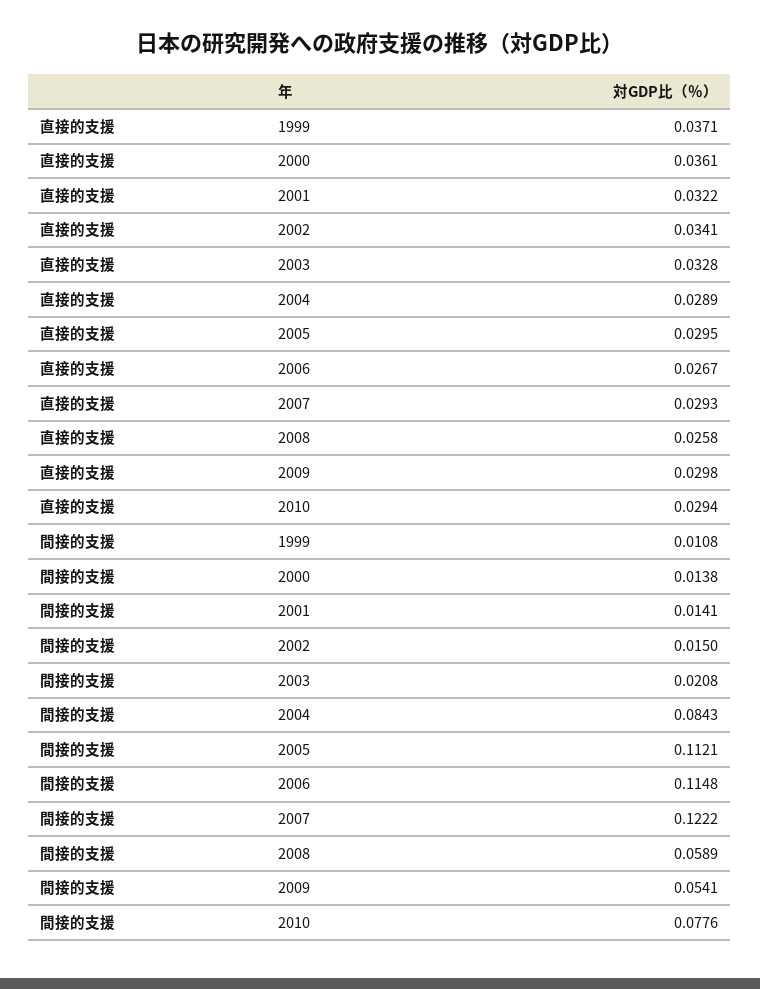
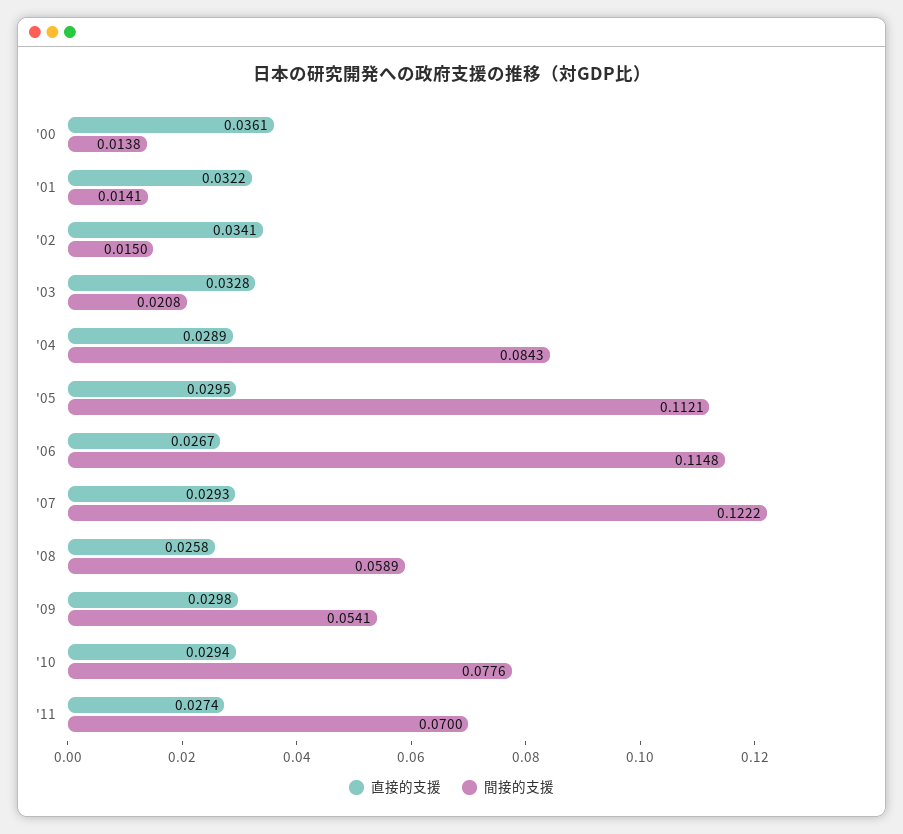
直接的支援, 1999: 0.0371 -> none
間接的支援, 1999: 0.0108 -> none
直接的支援, '11: none -> 0.0274
間接的支援, '11: none -> 0.07

